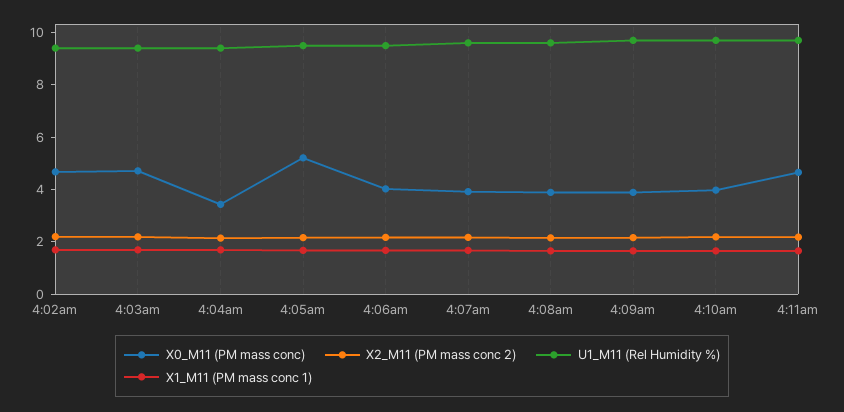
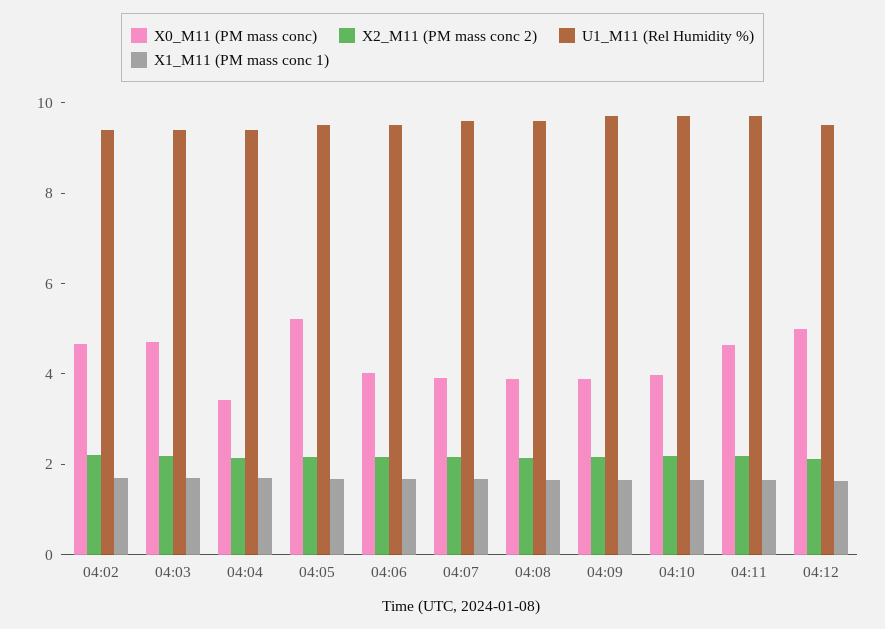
X0_M11 (PM mass conc), 04:12: none -> 5
X2_M11 (PM mass conc 2), 04:12: none -> 2
U1_M11 (Rel Humidity %), 04:12: none -> 9.5
X1_M11 (PM mass conc 1), 04:12: none -> 1.5

